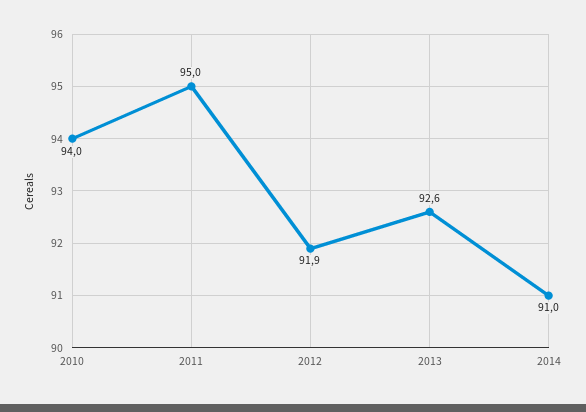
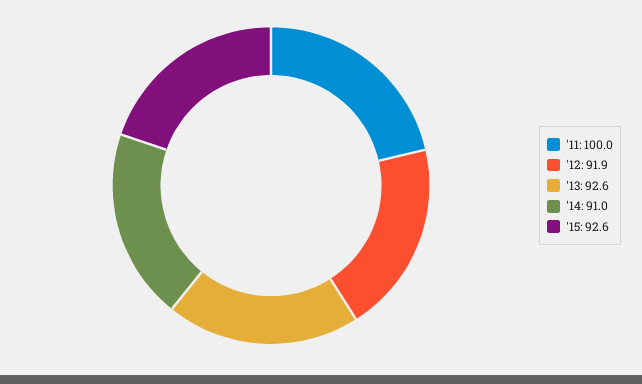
2010: 94 -> none
2011: 95 -> 100
'15: none -> 92.6

